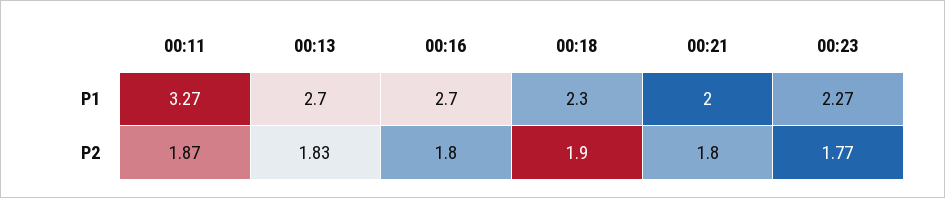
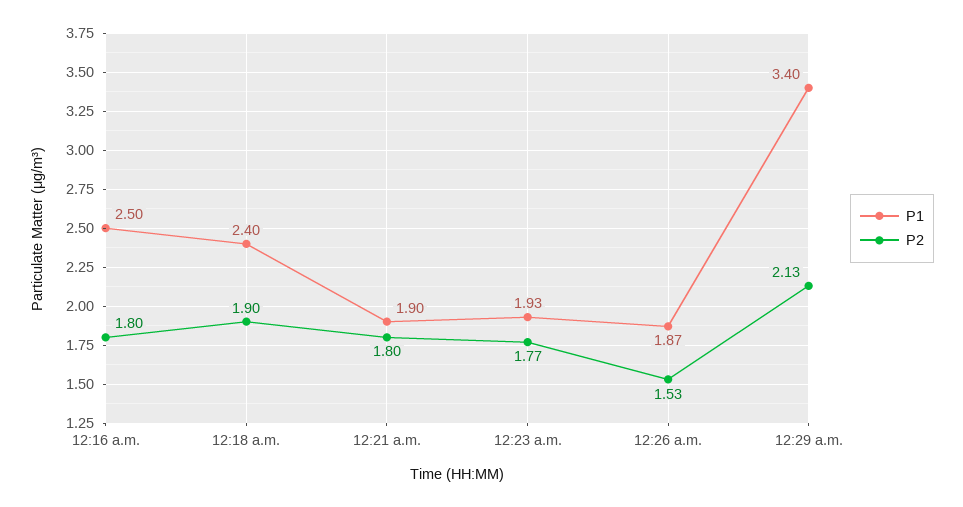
P1, 00:11: 3.27 -> none
P1, 00:13: 2.7 -> none
P1, 00:16: 2.7 -> 2.5
P1, 00:18: 2.3 -> 2.4
P1, 00:21: 2 -> 1.9
P1, 00:23: 2.27 -> 1.93
P2, 00:11: 1.87 -> none
P2, 00:13: 1.83 -> none
P1, 12:26 a.m.: none -> 1.87
P2, 12:26 a.m.: none -> 1.53
P1, 12:29 a.m.: none -> 3.4
P2, 12:29 a.m.: none -> 2.13

